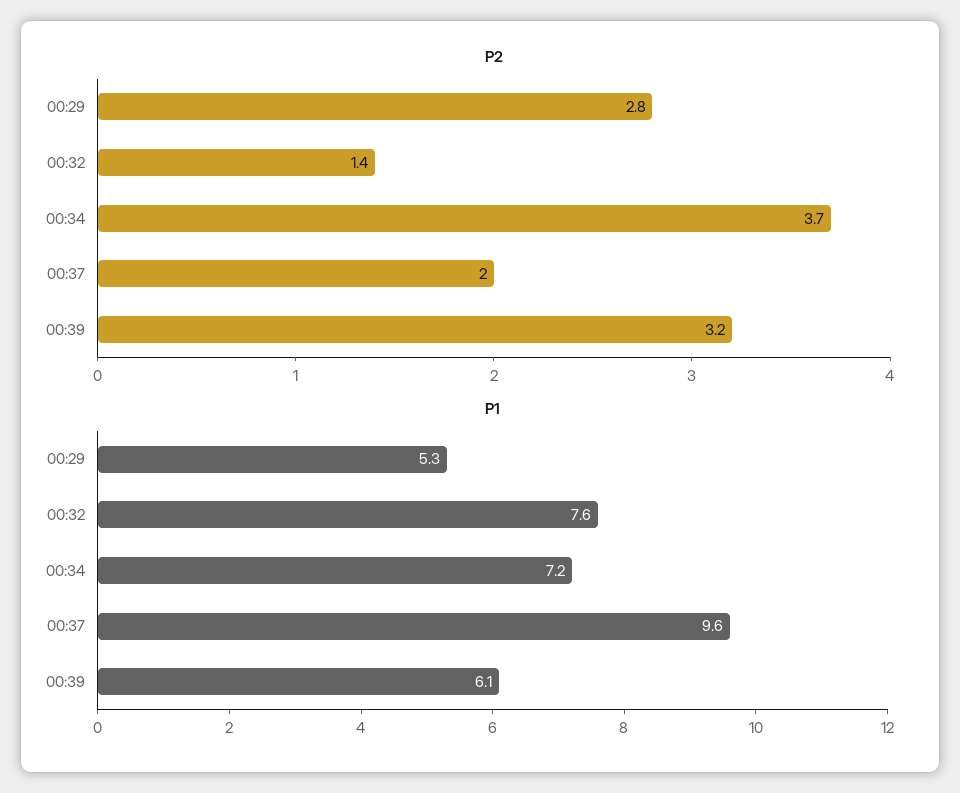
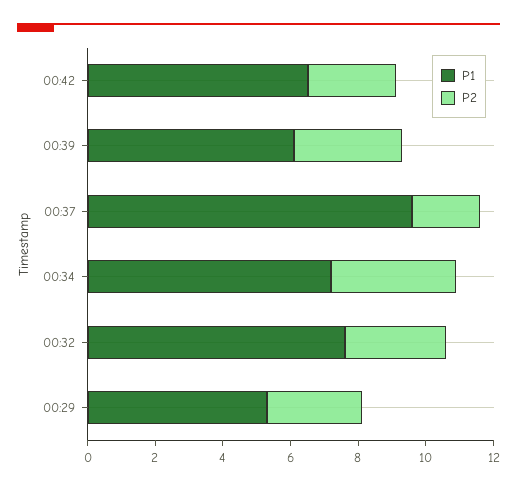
P2, 00:32: 1.4 -> 3
P1, 00:42: none -> 6.5
P2, 00:42: none -> 2.5

